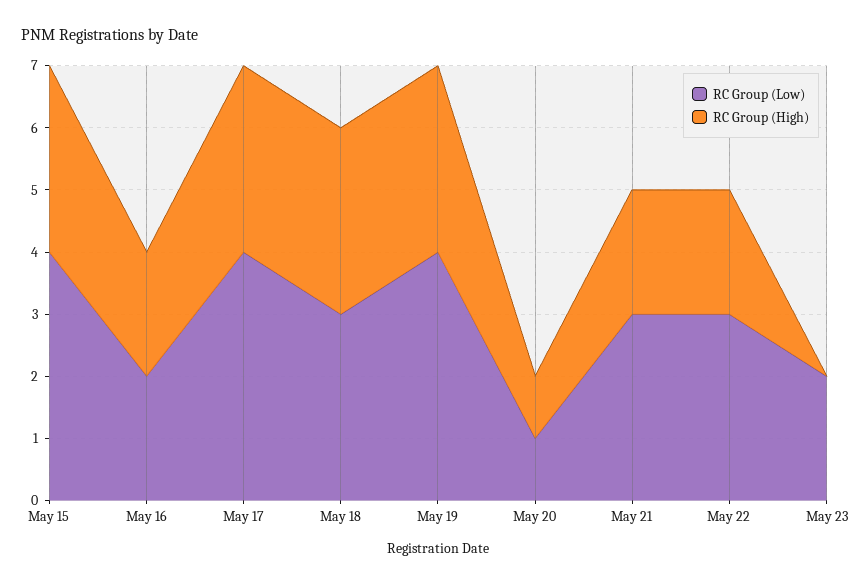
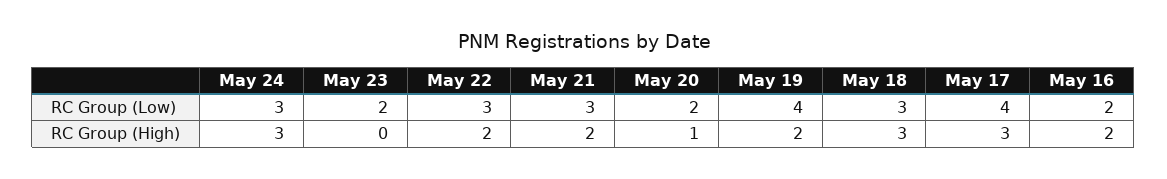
RC Group (Low), May 15: 4 -> none
RC Group (High), May 15: 3 -> none
RC Group (High), May 19: 3 -> 2
RC Group (Low), May 20: 1 -> 2
RC Group (Low), May 24: none -> 3
RC Group (High), May 24: none -> 3

